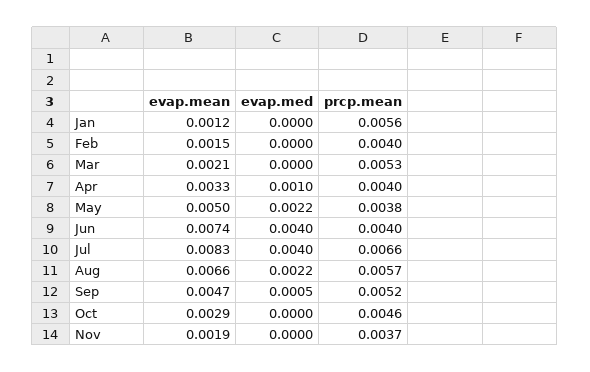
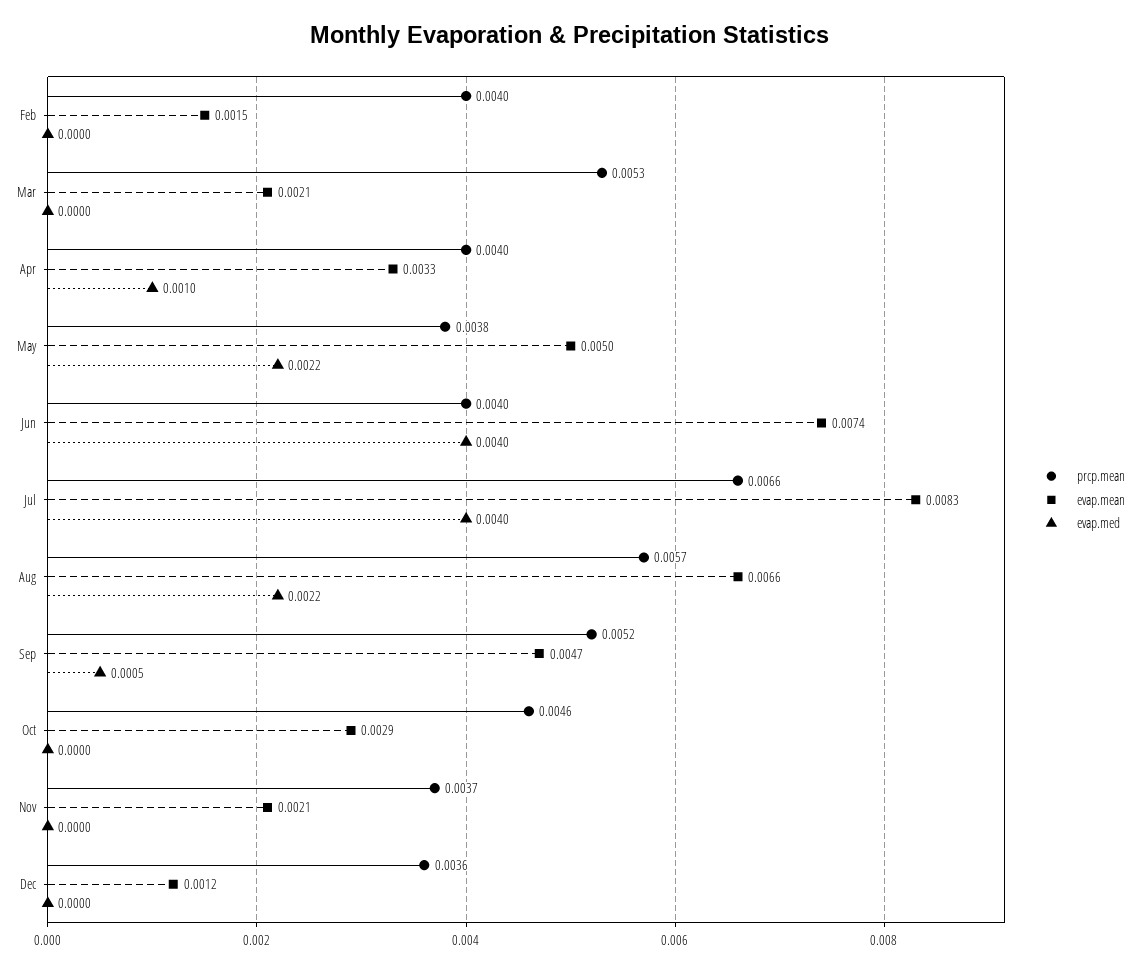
evap.mean, Jan: 0.0012 -> none
evap.med, Jan: 0 -> none
prcp.mean, Jan: 0.0056 -> none
evap.mean, Nov: 0.0019 -> 0.0021
prcp.mean, Dec: none -> 0.0036
evap.mean, Dec: none -> 0.0012
evap.med, Dec: none -> 0

